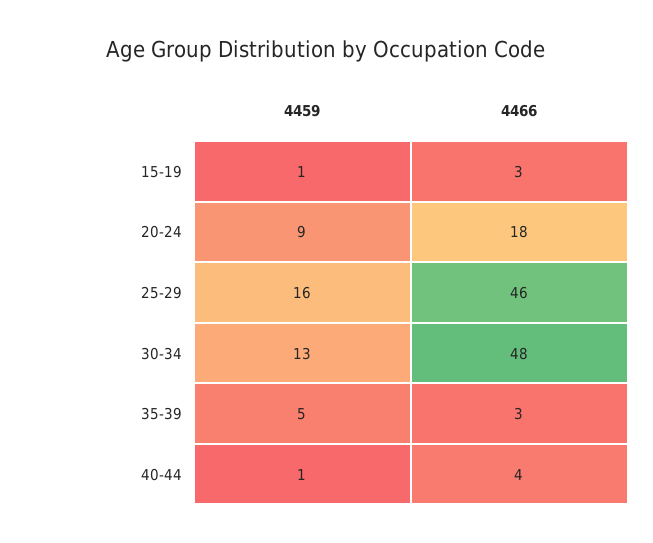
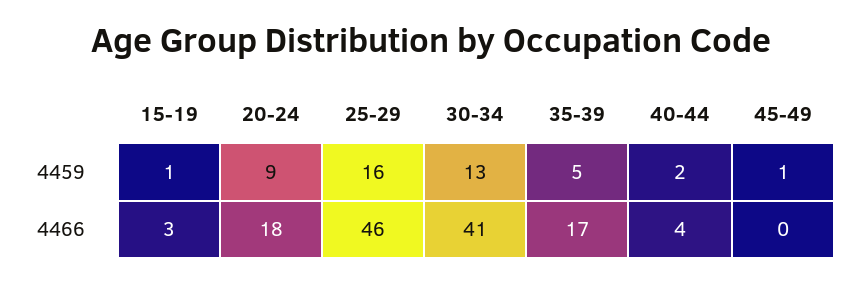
4466, 30-34: 48 -> 41
4466, 35-39: 3 -> 17
4459, 40-44: 1 -> 2
4459, 45-49: none -> 1
4466, 45-49: none -> 0

